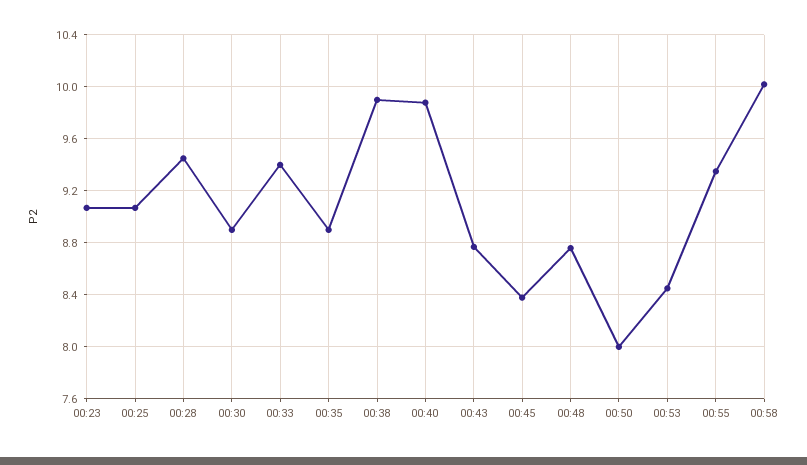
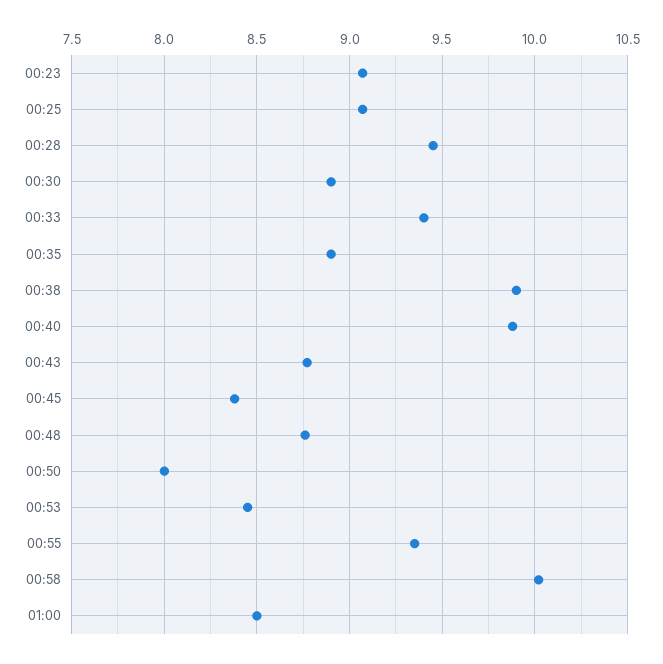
01:00: none -> 8.5

